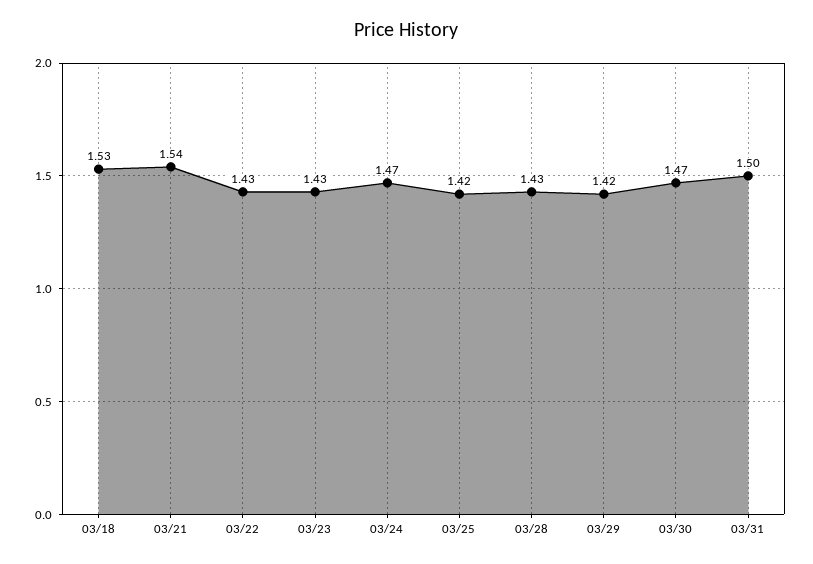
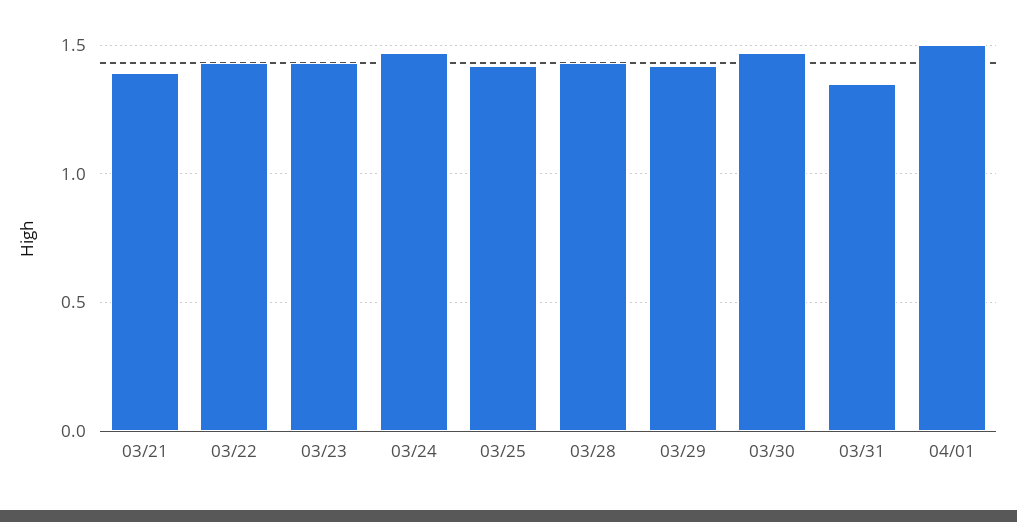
03/18: 1.53 -> none
03/21: 1.54 -> 1.4
03/31: 1.5 -> 1.35
04/01: none -> 1.5

